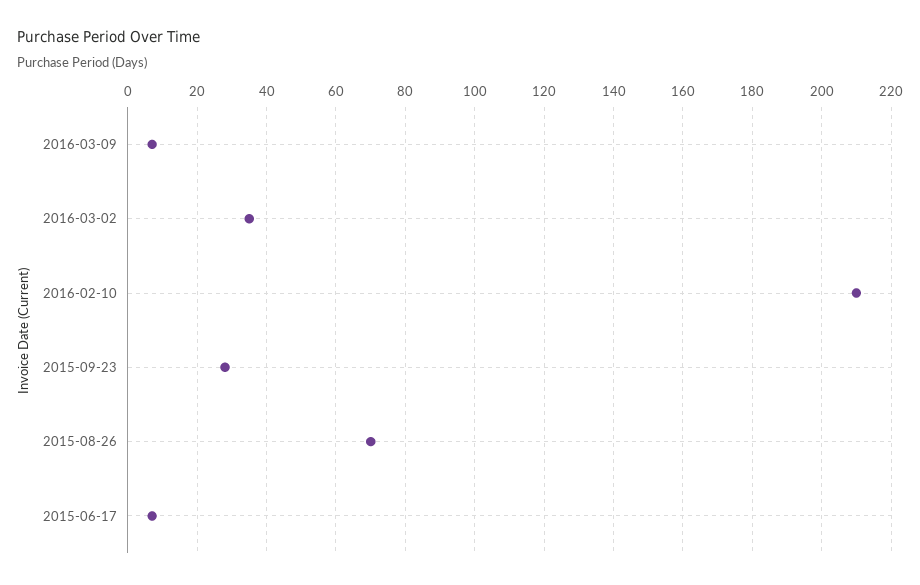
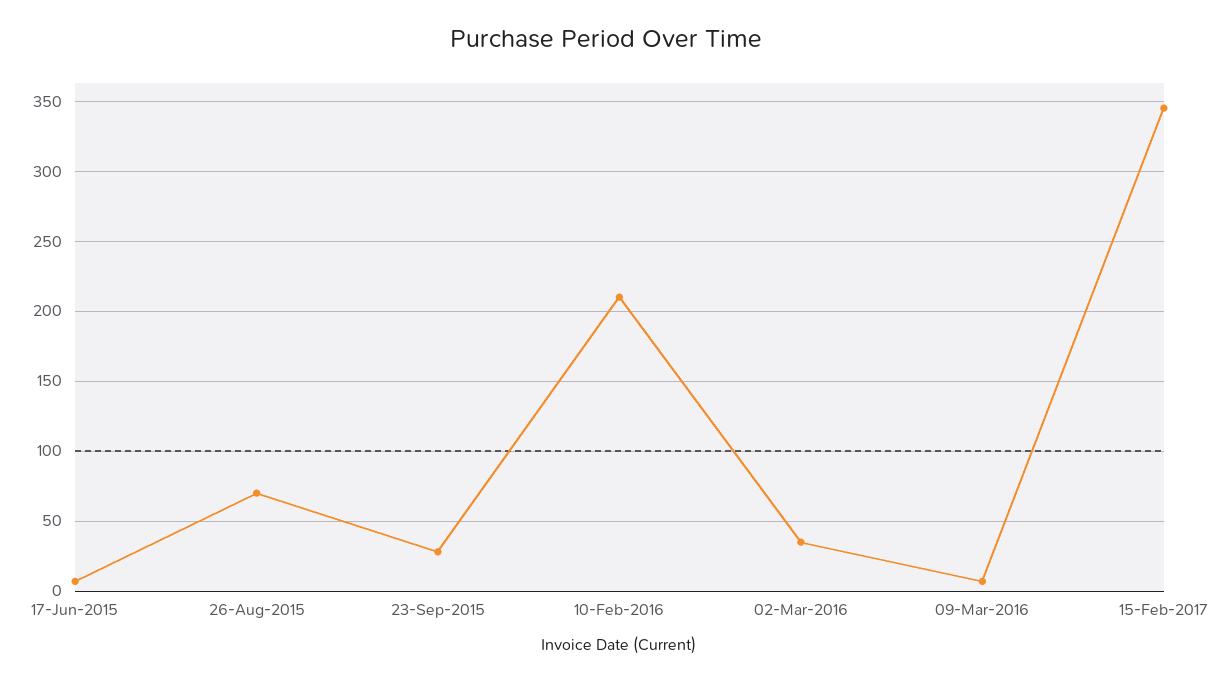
15-Feb-2017: none -> 345

